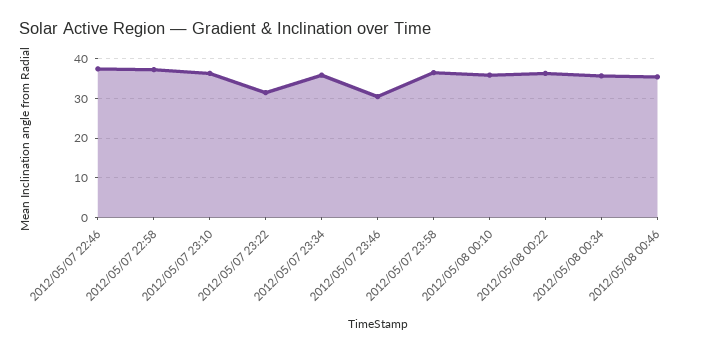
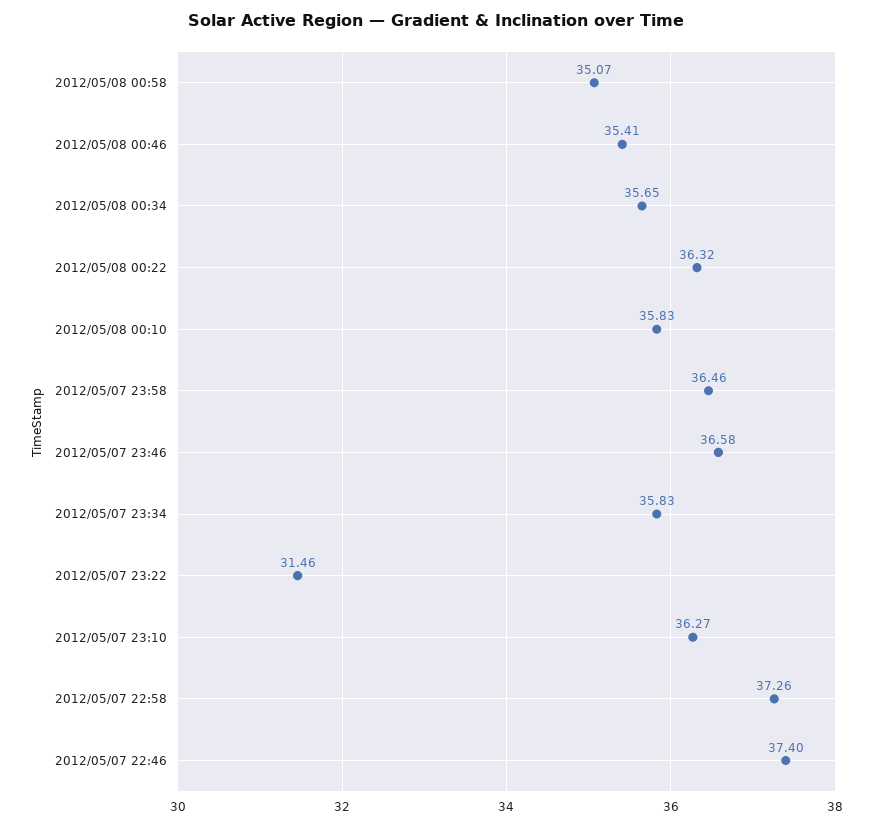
2012/05/07 23:46: 30 -> 36.58
2012/05/08 00:58: none -> 35.07

